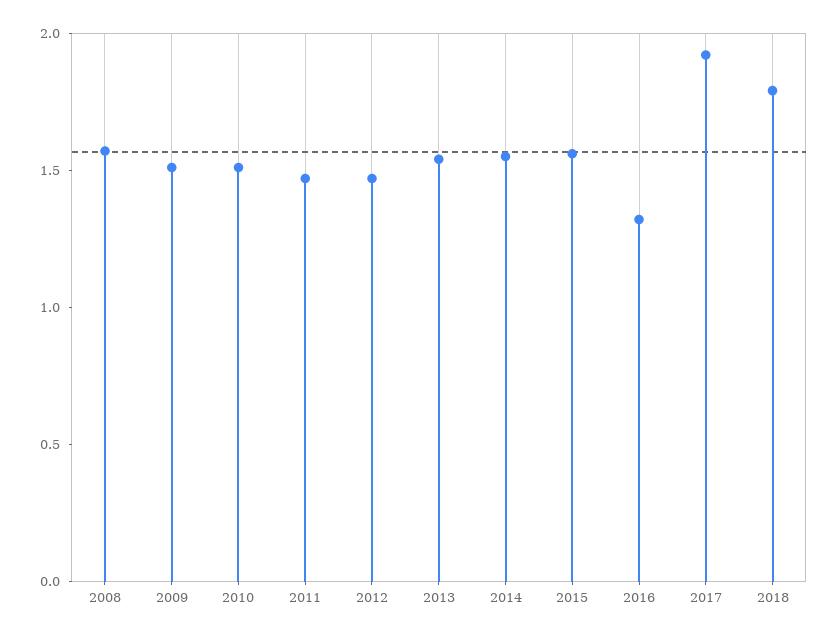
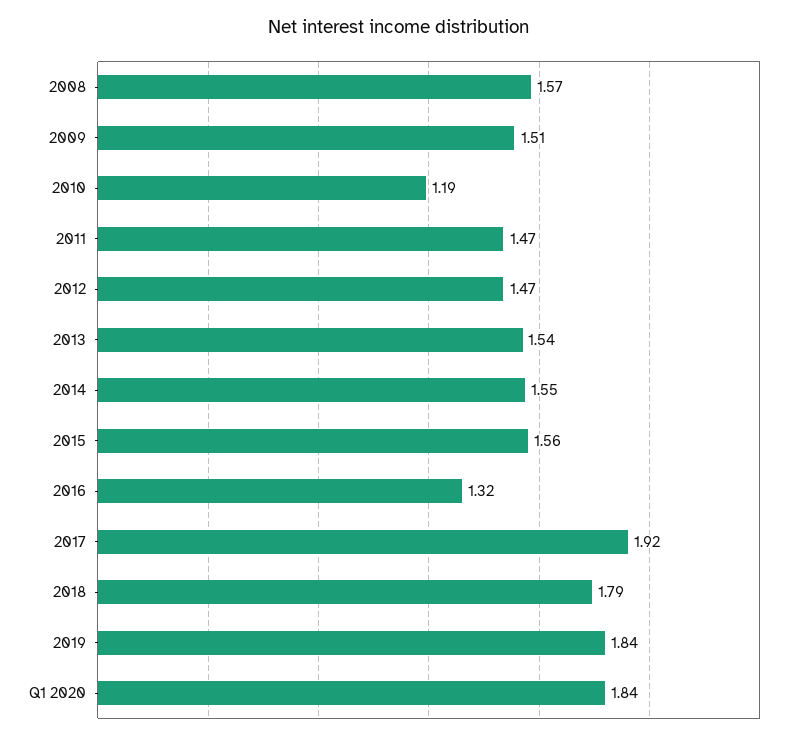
2010: 1.5 -> 1.19
2019: none -> 1.84
Q1 2020: none -> 1.84

